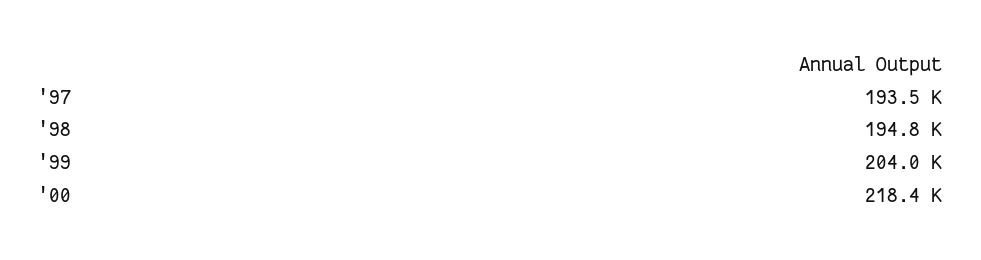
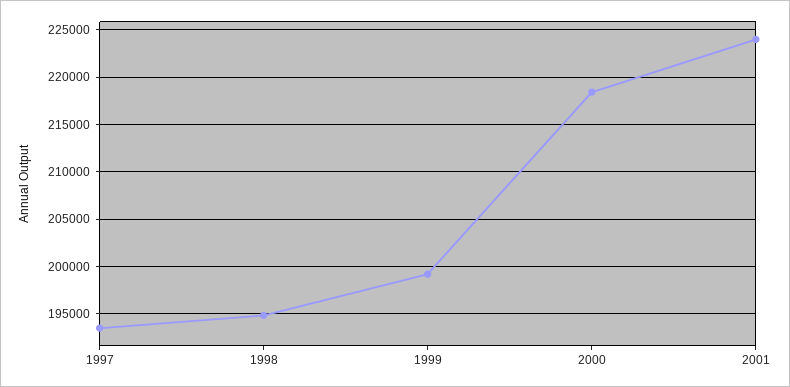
'99: 204000 -> 199000
2001: none -> 224000

